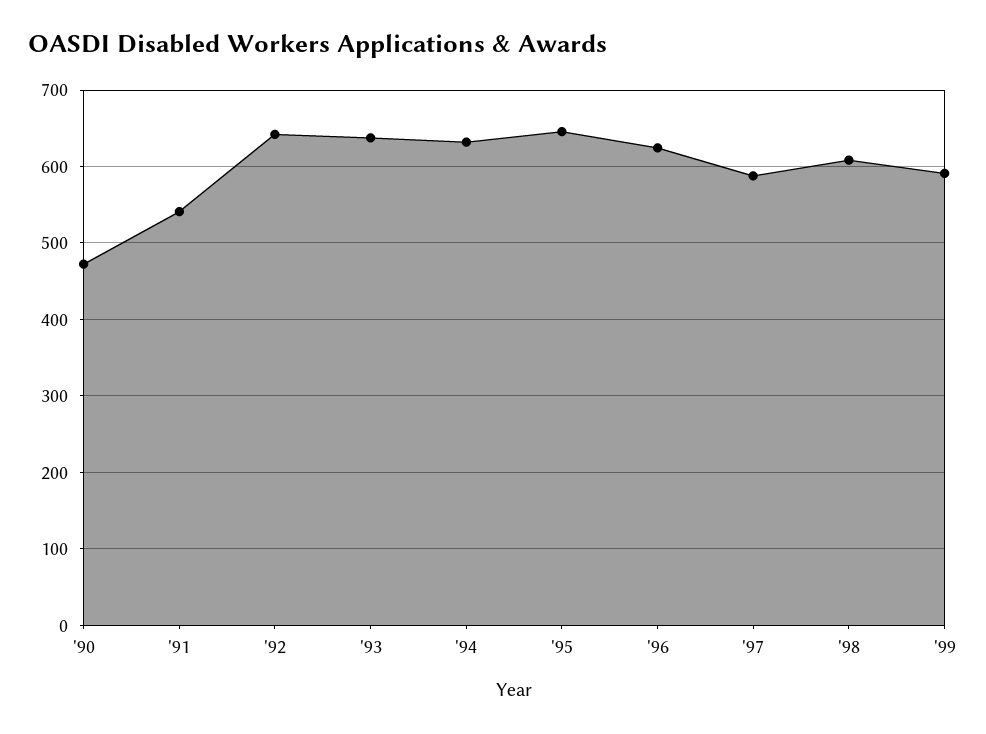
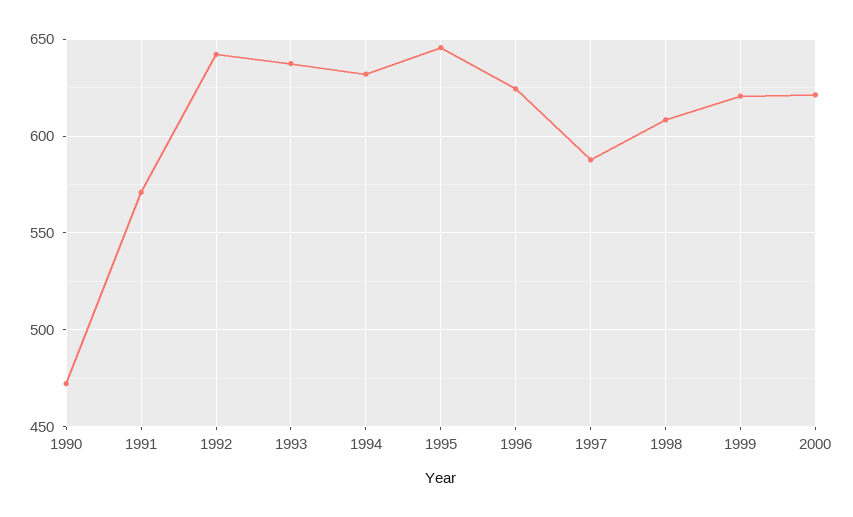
'91: 540 -> 570
'99: 590 -> 620
2000: none -> 620

